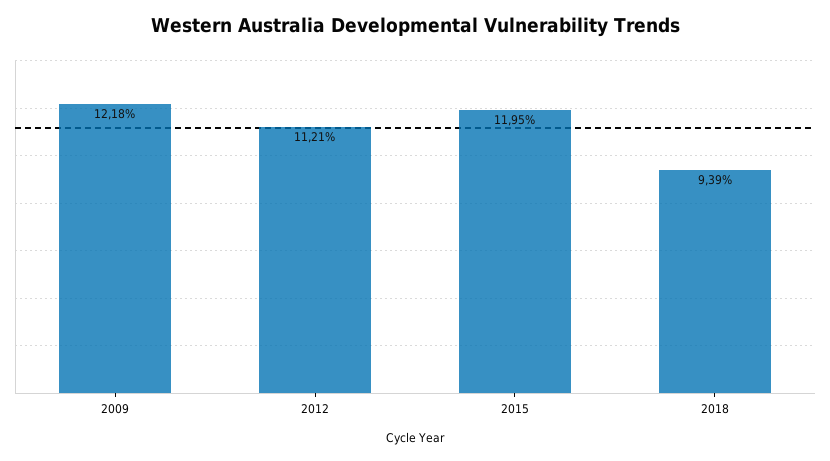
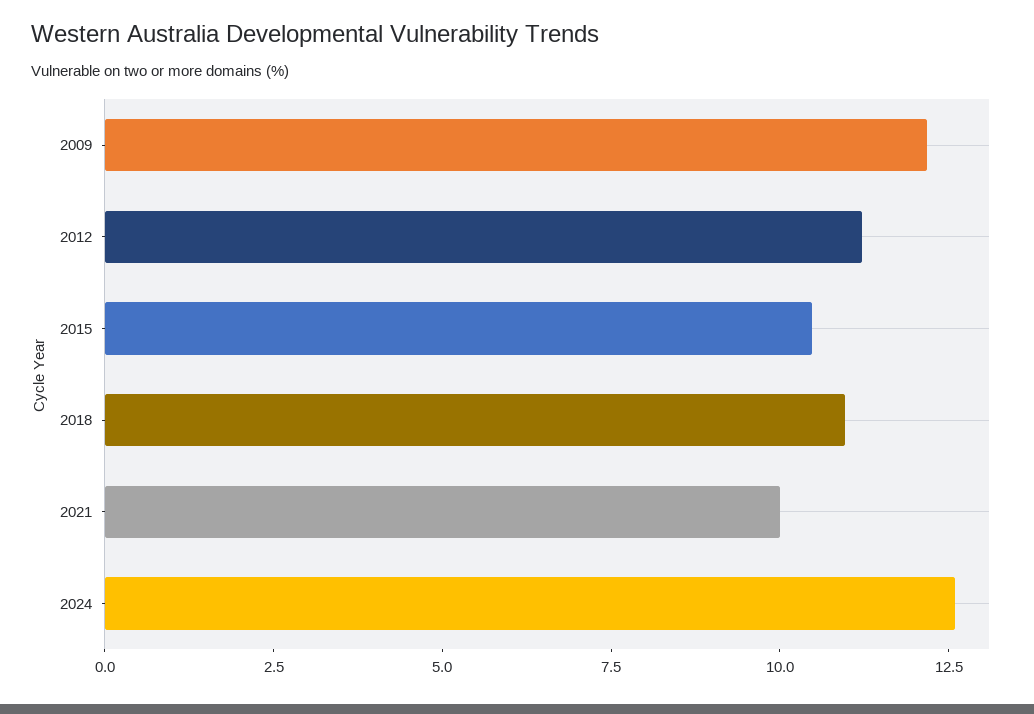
2015: 11.95 -> 10.5
2018: 9.39 -> 11
2021: none -> 10
2024: none -> 12.5

